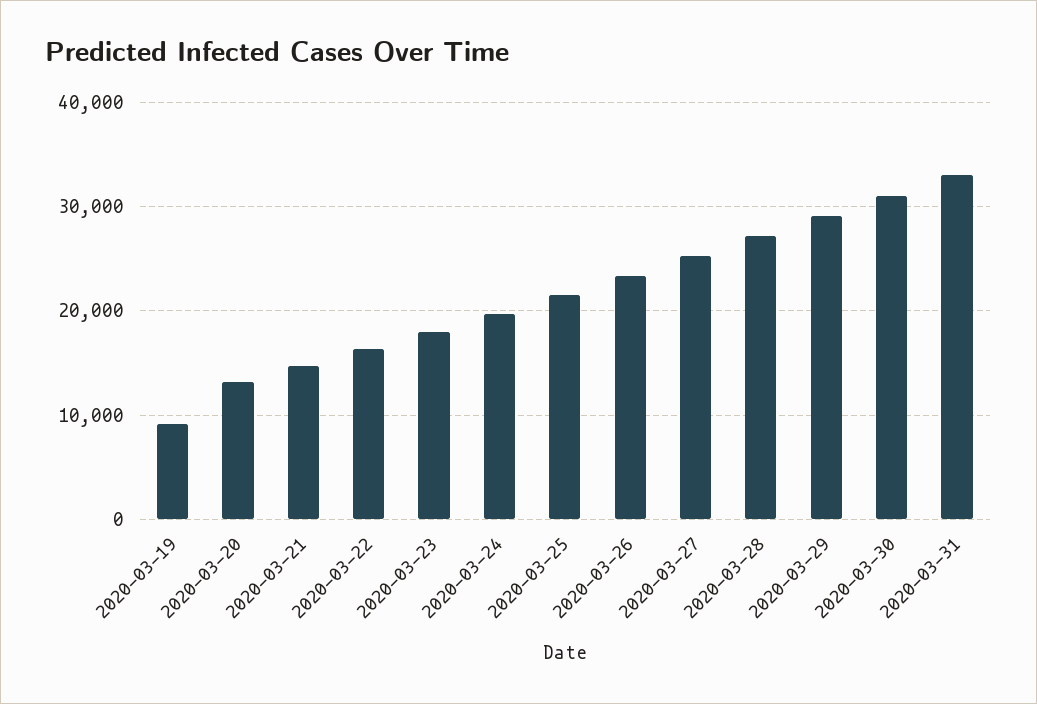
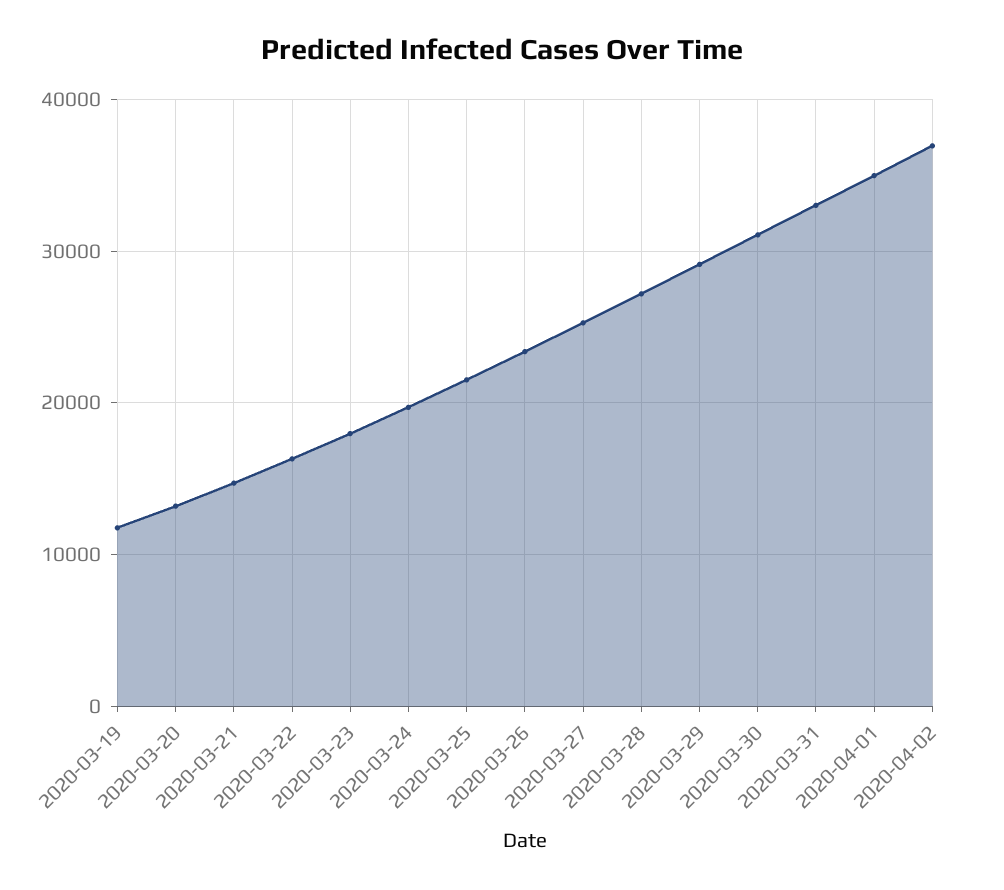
2020-03-19: 9000 -> 12000
2020-04-01: none -> 35000
2020-04-02: none -> 37000

